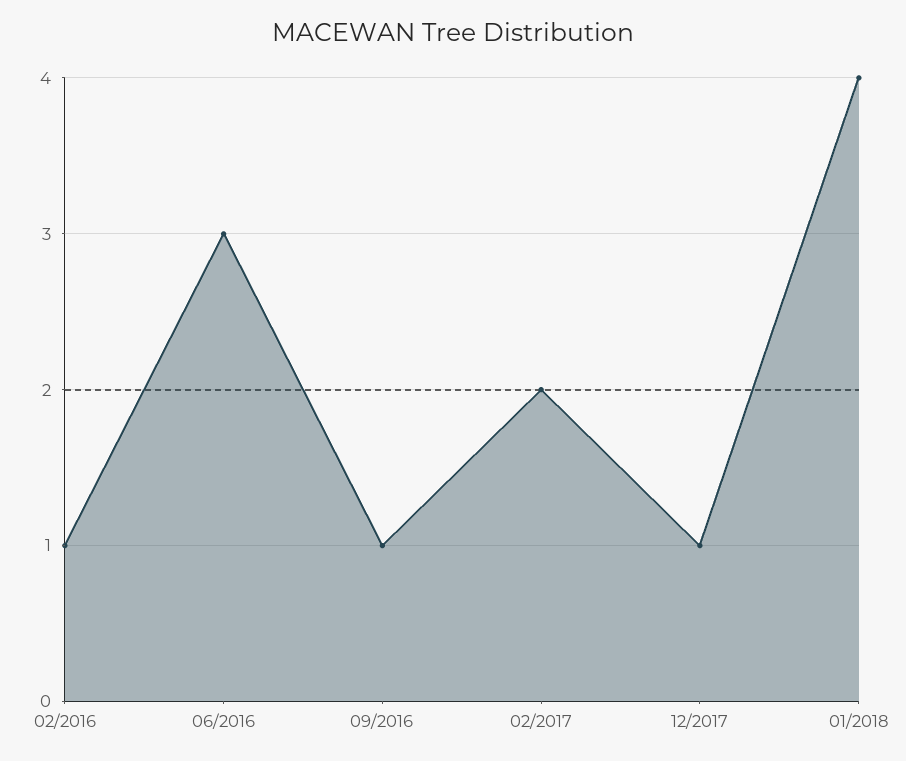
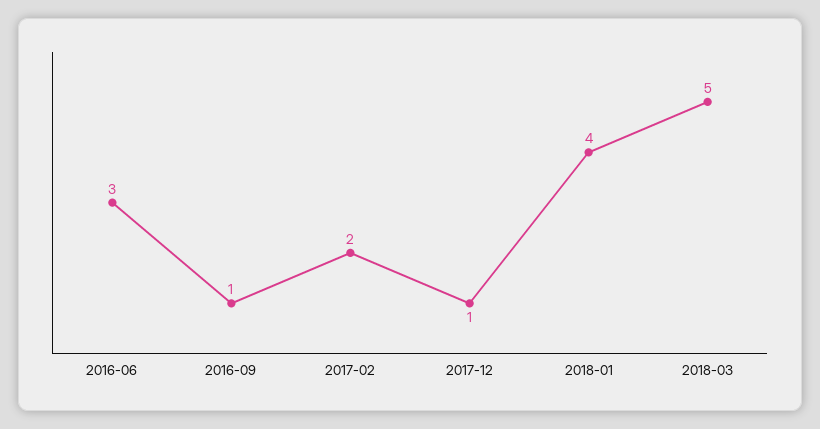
02/2016: 1 -> none
2018-03: none -> 5

